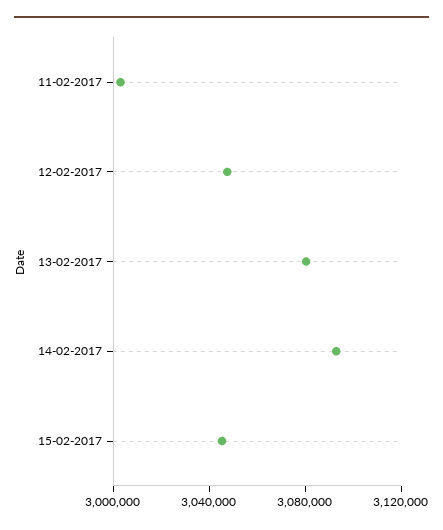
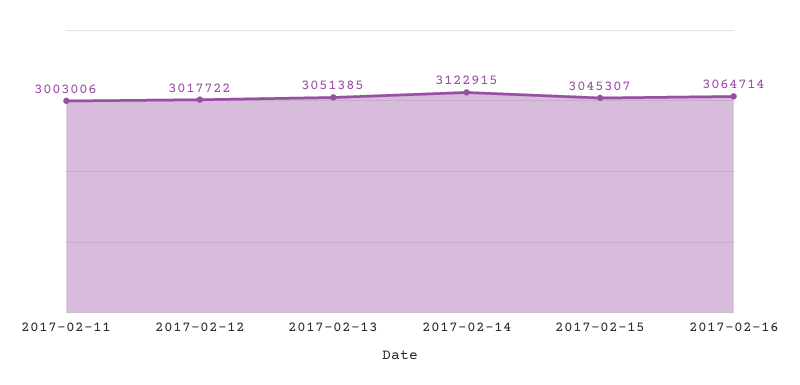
12-02-2017: 3050000 -> 3017722
13-02-2017: 3080000 -> 3051385
14-02-2017: 3090000 -> 3122915
2017-02-16: none -> 3064714

